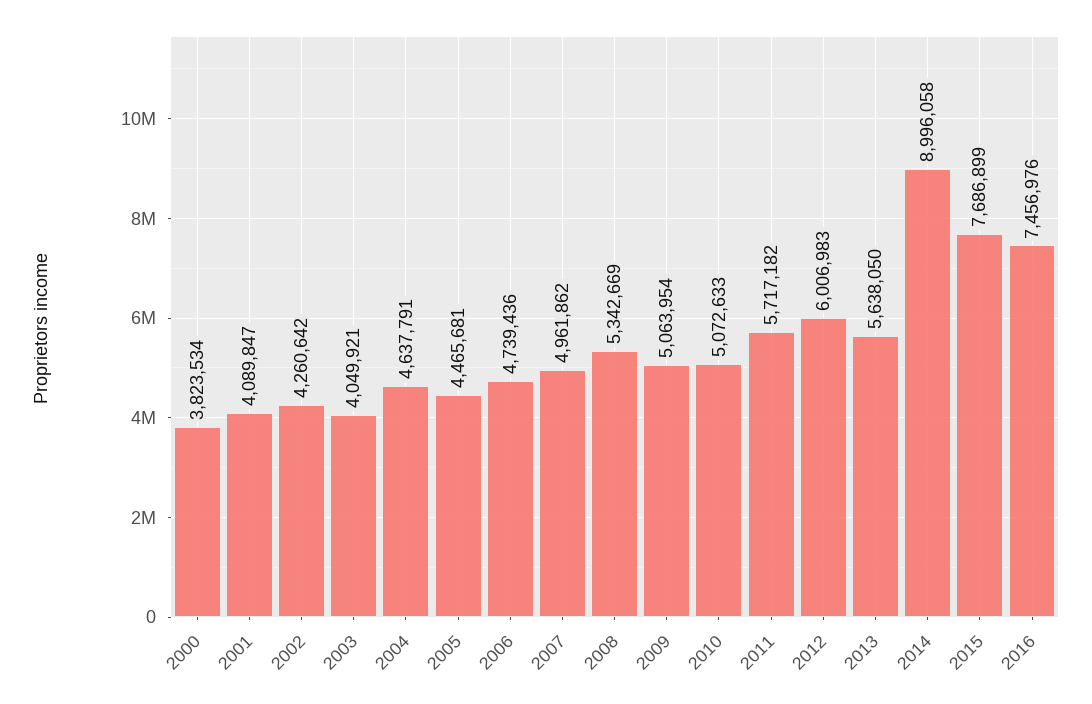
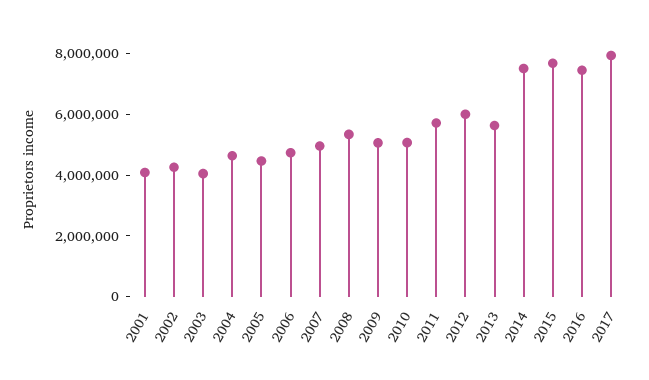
2000: 3823534 -> none
2014: 8996058 -> 7500000
2017: none -> 8000000

